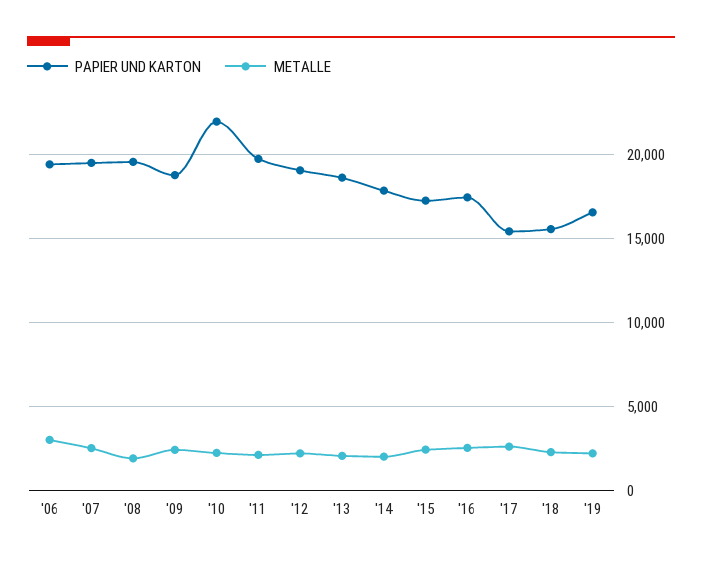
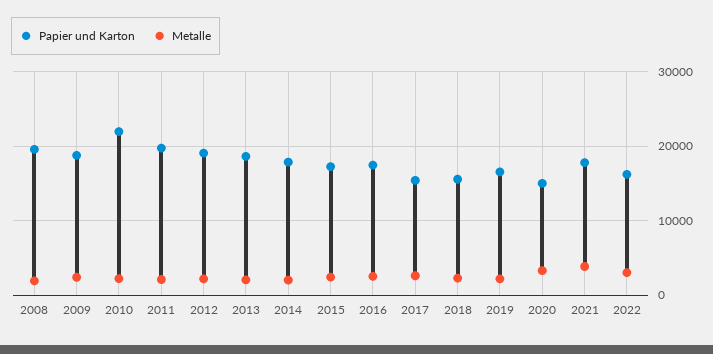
PAPIER UND KARTON, '06: 19500 -> none
METALLE, '06: 3000 -> none
PAPIER UND KARTON, '07: 19500 -> none
METALLE, '07: 2500 -> none
PAPIER UND KARTON, 2020: none -> 15000
METALLE, 2020: none -> 3000
PAPIER UND KARTON, 2021: none -> 18000
METALLE, 2021: none -> 4000
PAPIER UND KARTON, 2022: none -> 16000
METALLE, 2022: none -> 3000

